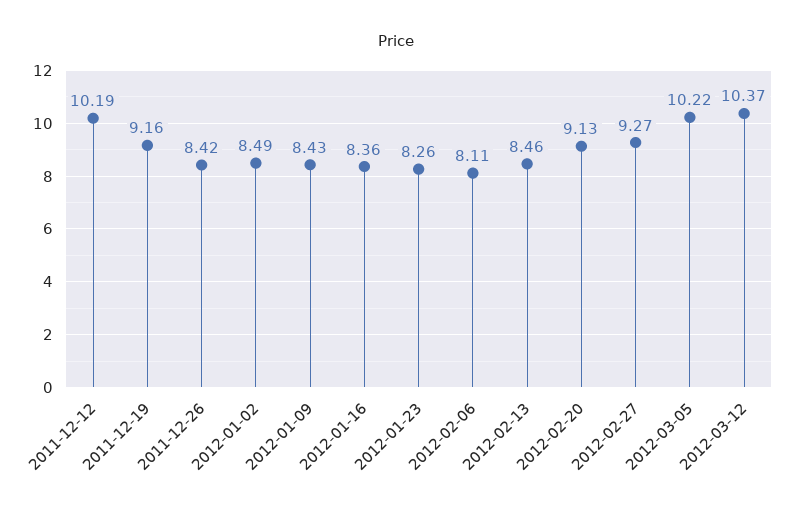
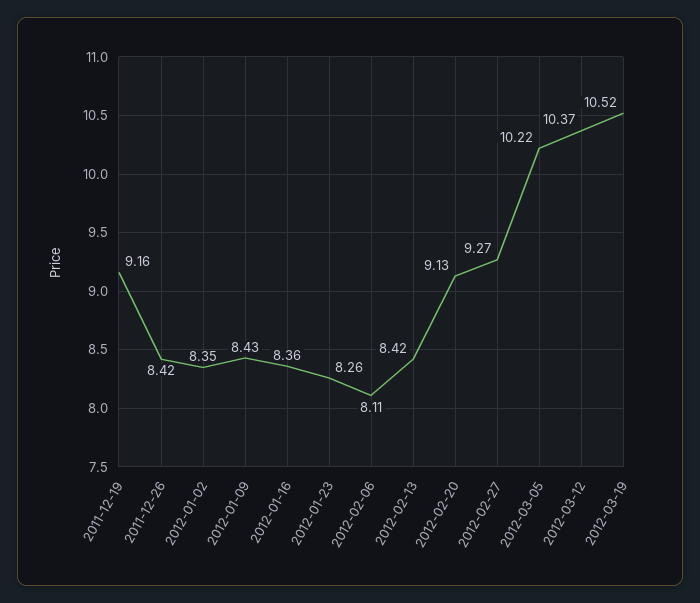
2011-12-12: 10.19 -> none
2012-01-02: 8.49 -> 8.35
2012-02-13: 8.46 -> 8.42
2012-03-19: none -> 10.52

